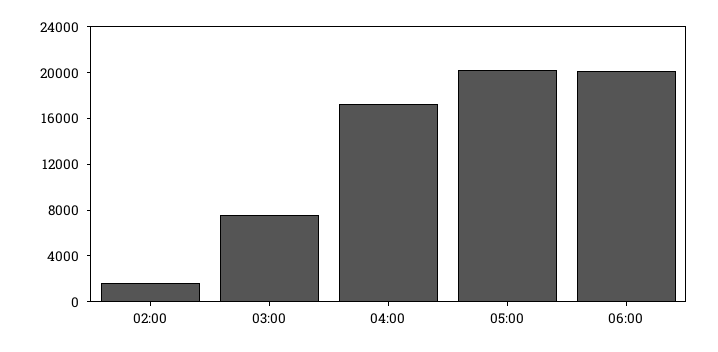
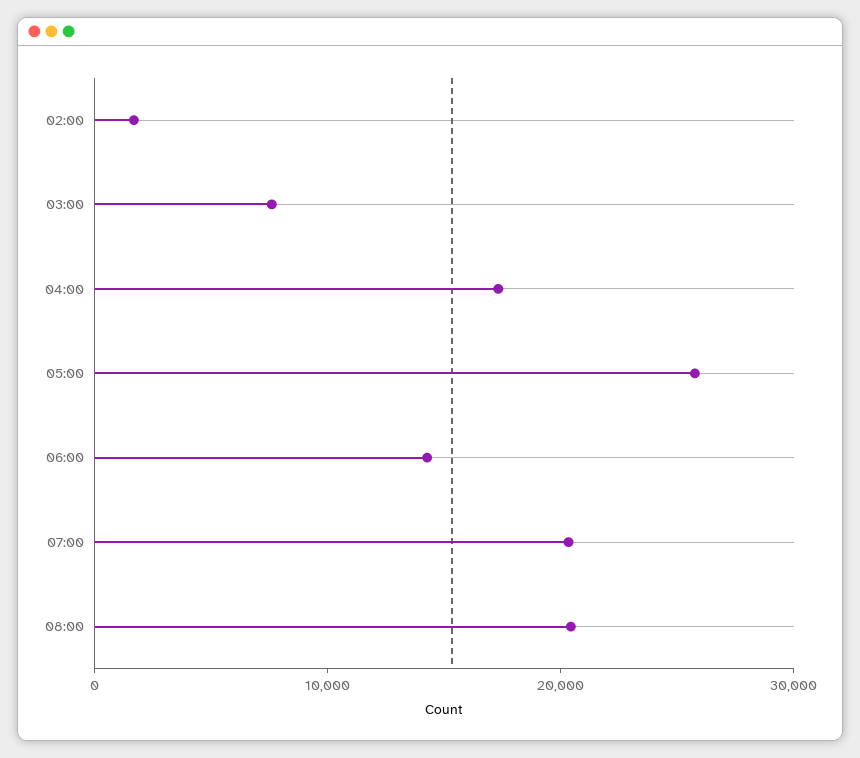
05:00: 20000 -> 26000
06:00: 20000 -> 14000
07:00: none -> 20000
08:00: none -> 20000

